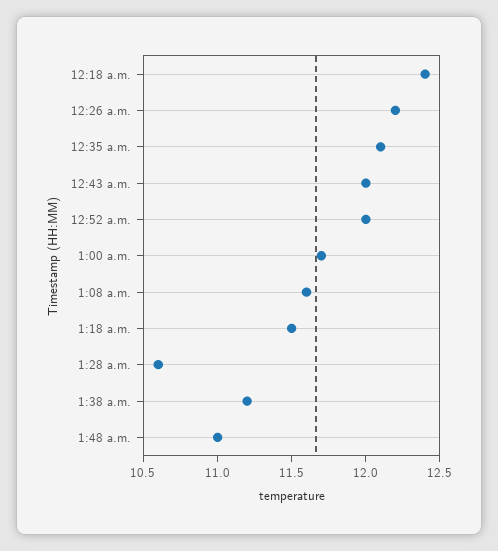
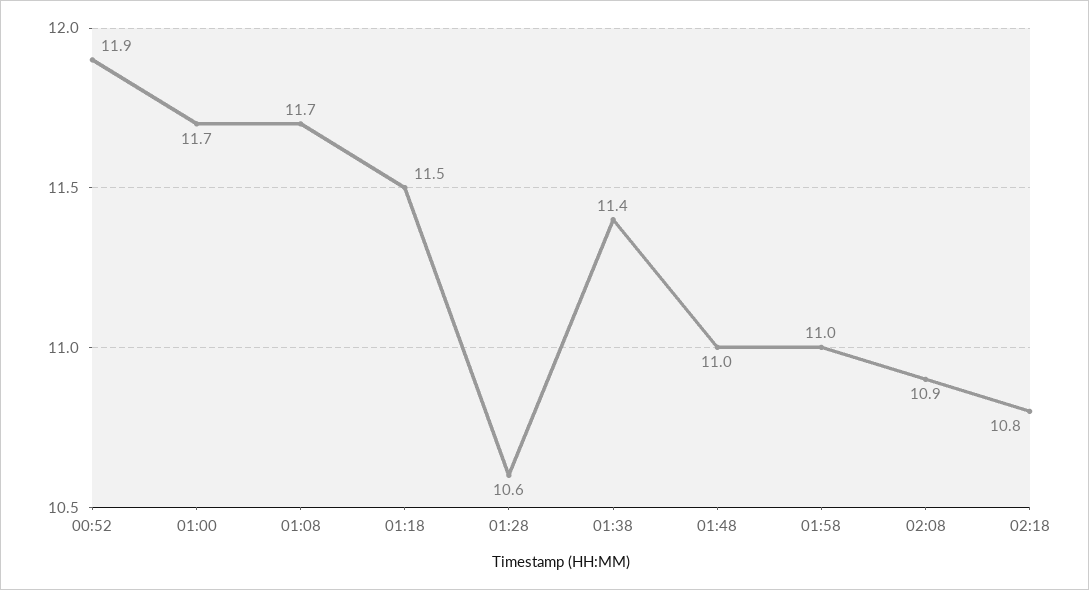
12:18 a.m.: 12.4 -> none
12:26 a.m.: 12.2 -> none
12:35 a.m.: 12.1 -> none
12:43 a.m.: 12 -> none
12:52 a.m.: 12 -> 11.9
1:08 a.m.: 11.6 -> 11.7
1:38 a.m.: 11.2 -> 11.4
01:58: none -> 11
02:08: none -> 10.9
02:18: none -> 10.8

